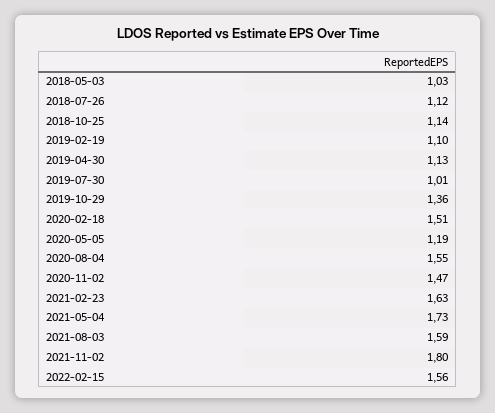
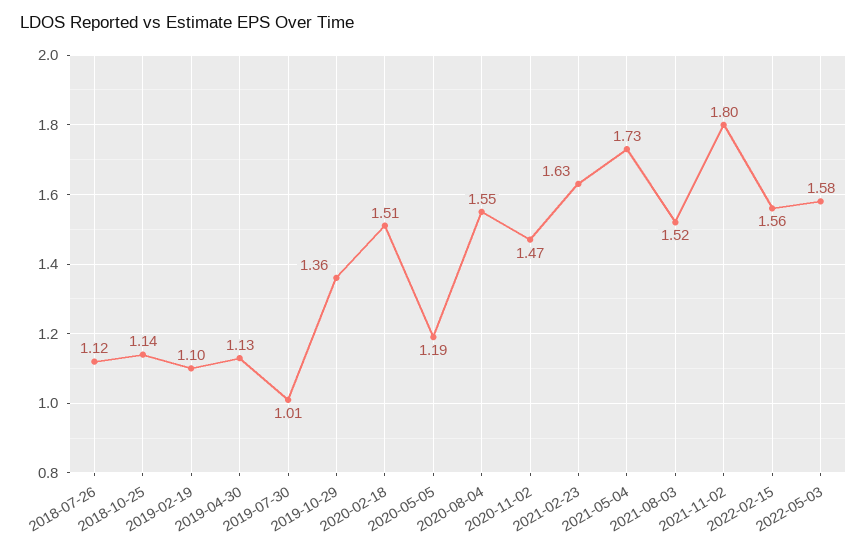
2018-05-03: 1.03 -> none
2021-08-03: 1.59 -> 1.52
2022-05-03: none -> 1.58

